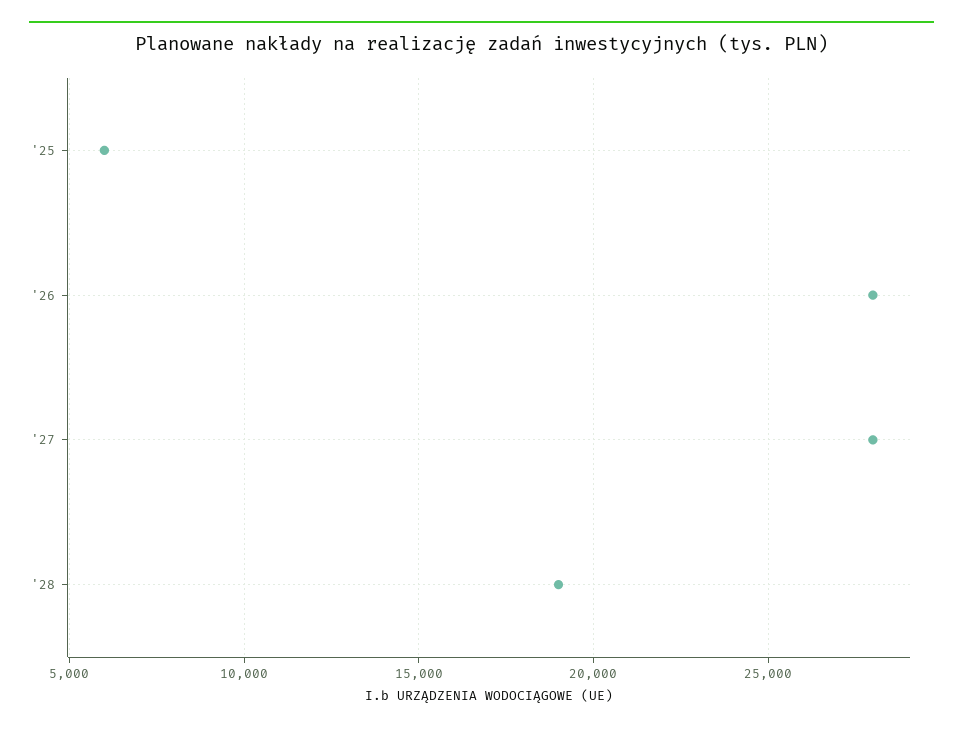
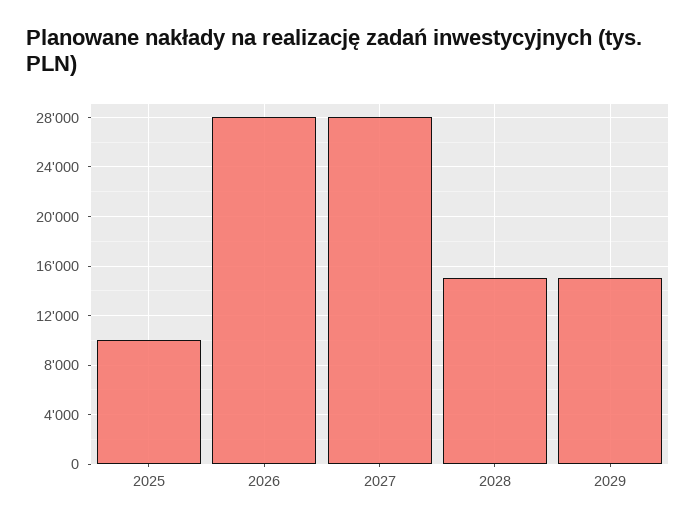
'25: 6000 -> 10000
'28: 19000 -> 15000
2029: none -> 15000

